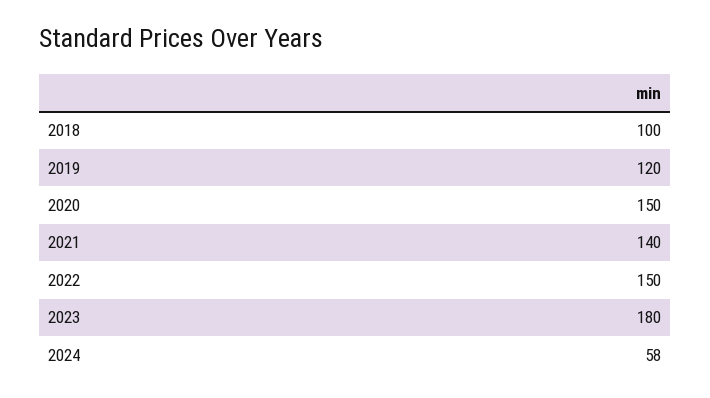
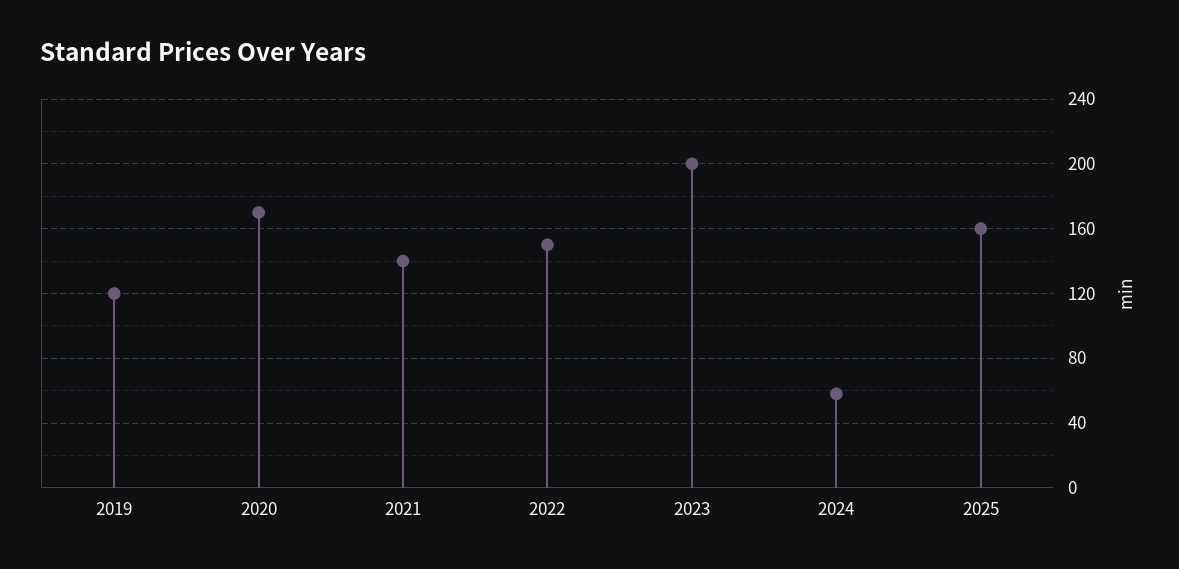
2018: 100 -> none
2020: 150 -> 170
2023: 180 -> 200
2025: none -> 160

